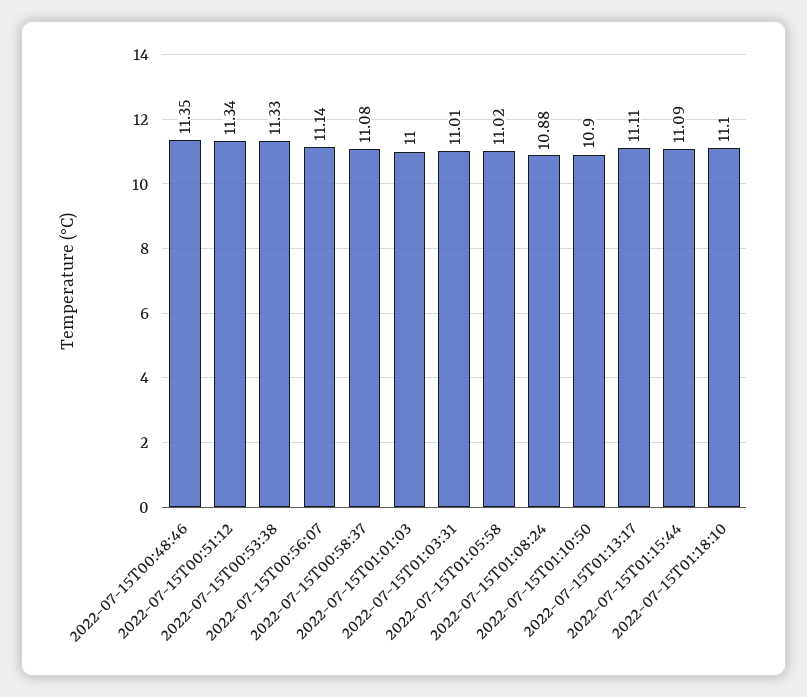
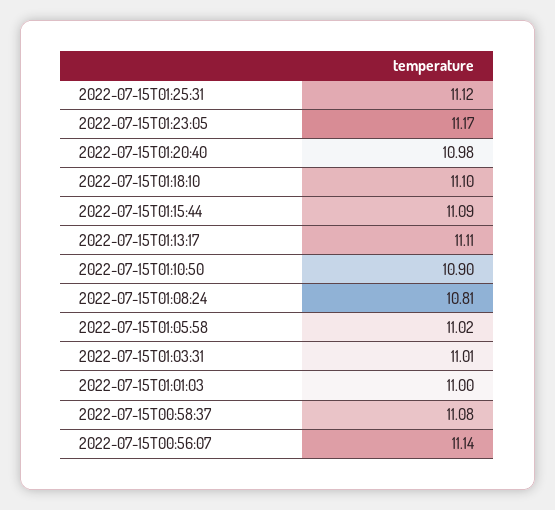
2022-07-15T00:48:46: 11.35 -> none
2022-07-15T00:51:12: 11.34 -> none
2022-07-15T00:53:38: 11.33 -> none
2022-07-15T01:08:24: 10.88 -> 10.81
2022-07-15T01:25:31: none -> 11.12
2022-07-15T01:23:05: none -> 11.17
2022-07-15T01:20:40: none -> 10.98

